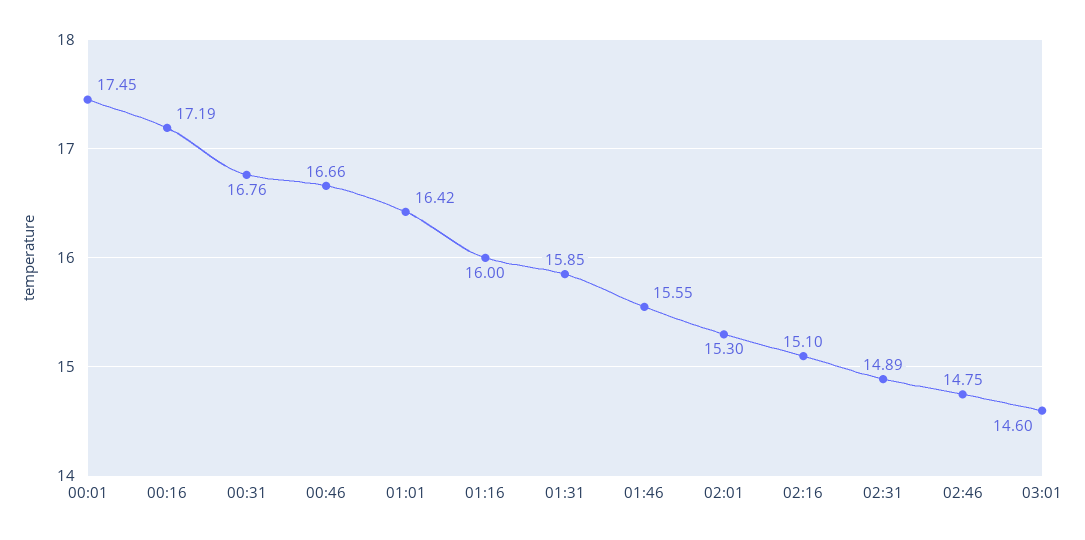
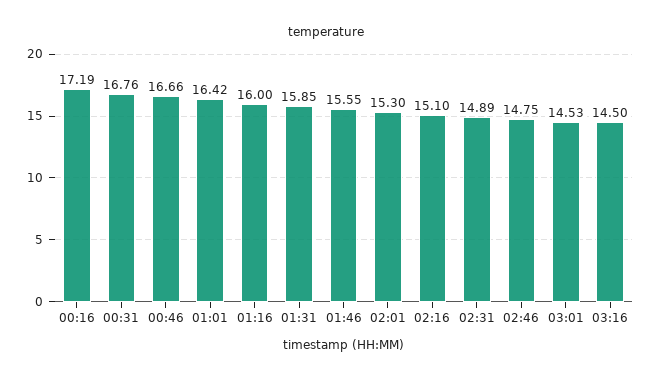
00:01: 17.45 -> none
03:01: 14.6 -> 14.53
03:16: none -> 14.5

